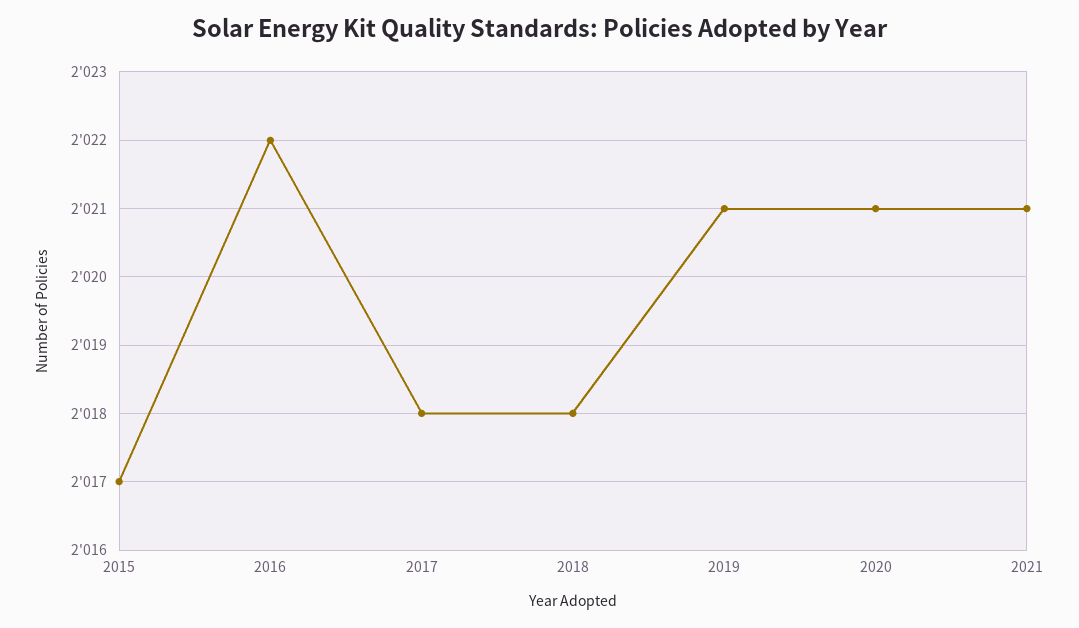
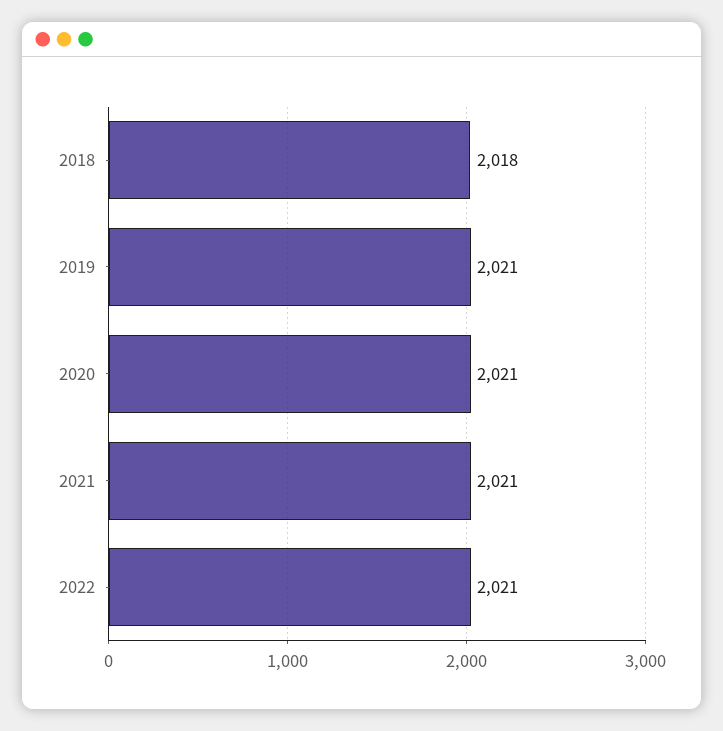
2015: 2017 -> none
2016: 2022 -> none
2017: 2018 -> none
2022: none -> 2021

